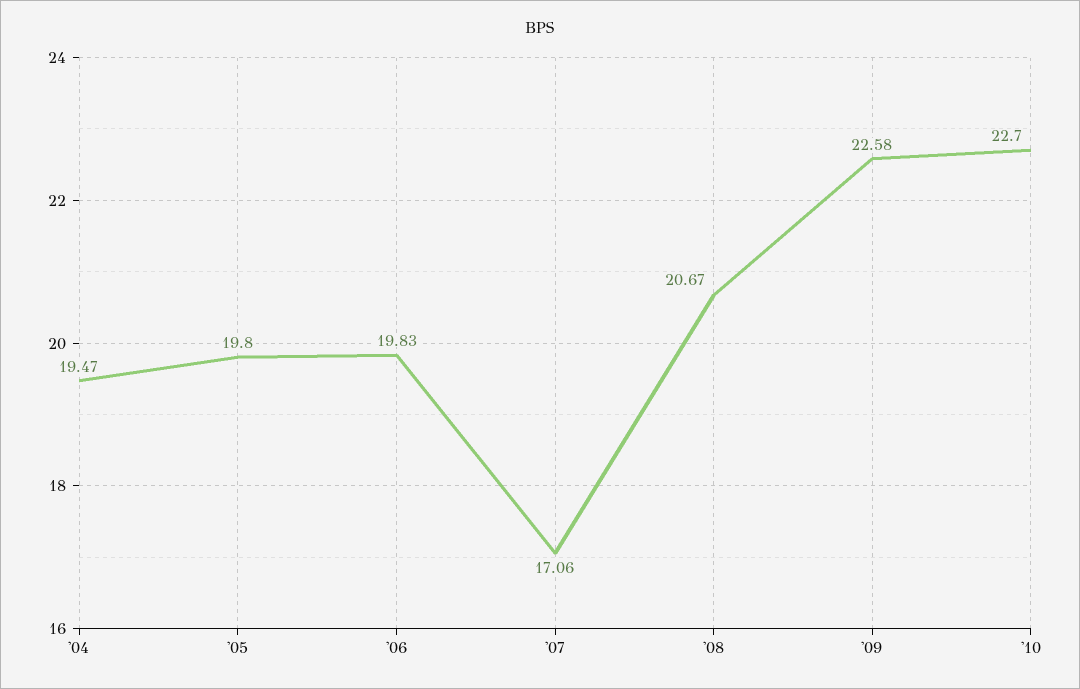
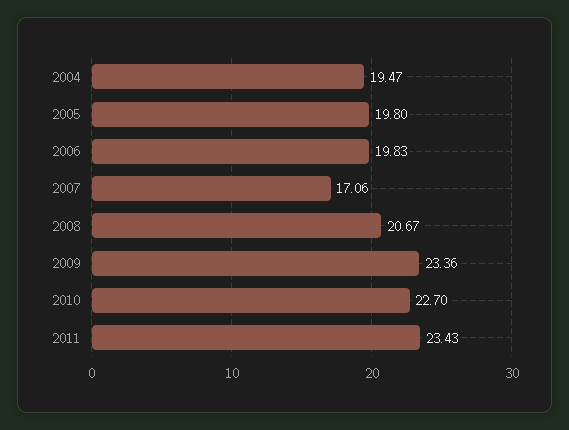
'09: 22.58 -> 23.36
2011: none -> 23.43

